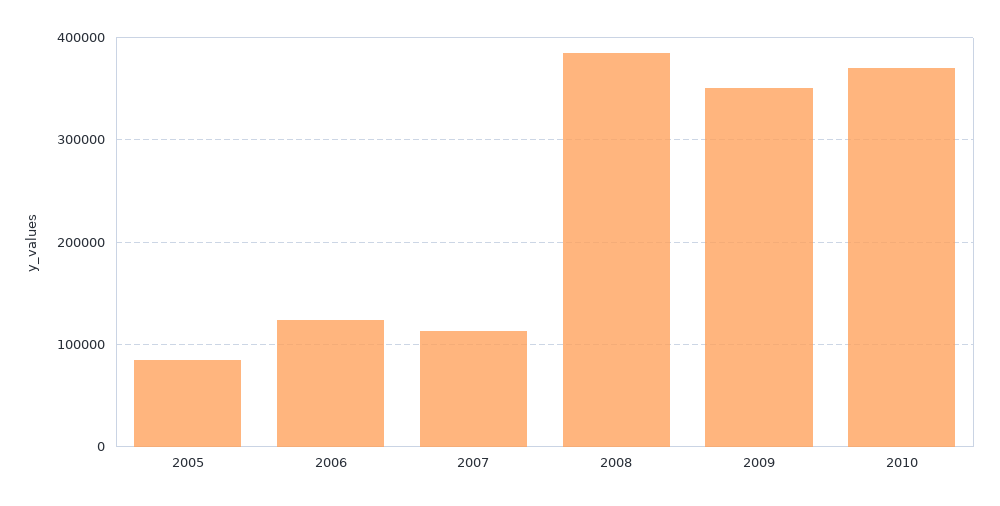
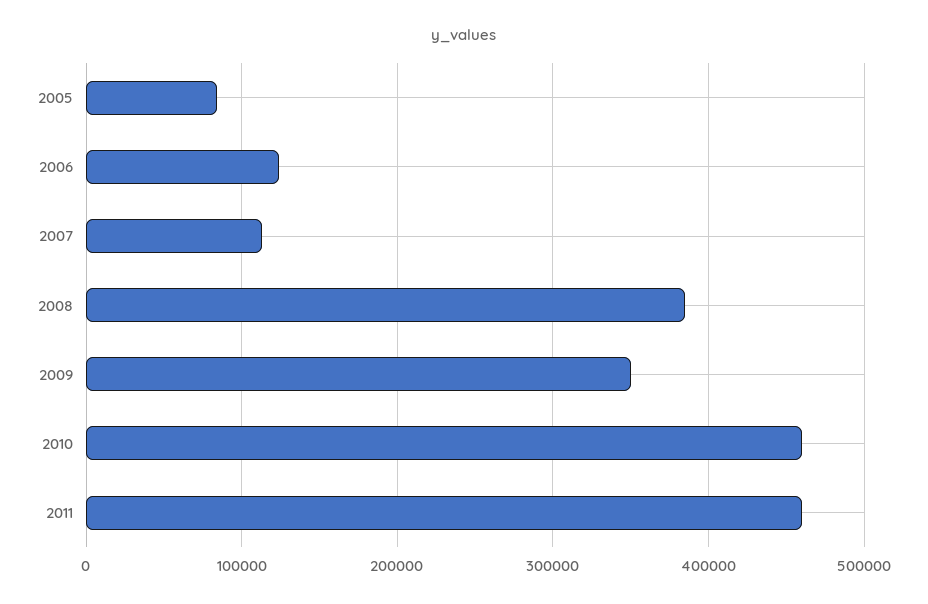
2010: 370000 -> 460000
2011: none -> 460000

